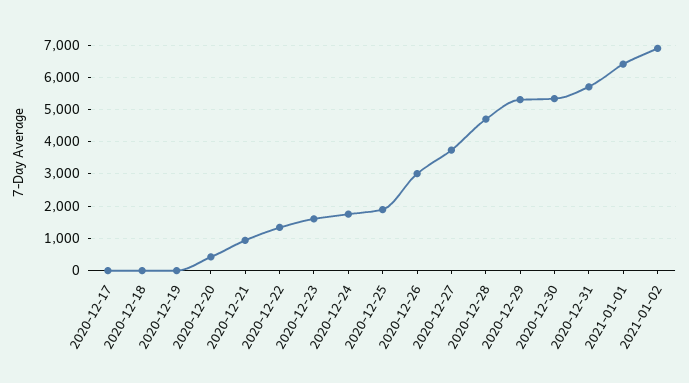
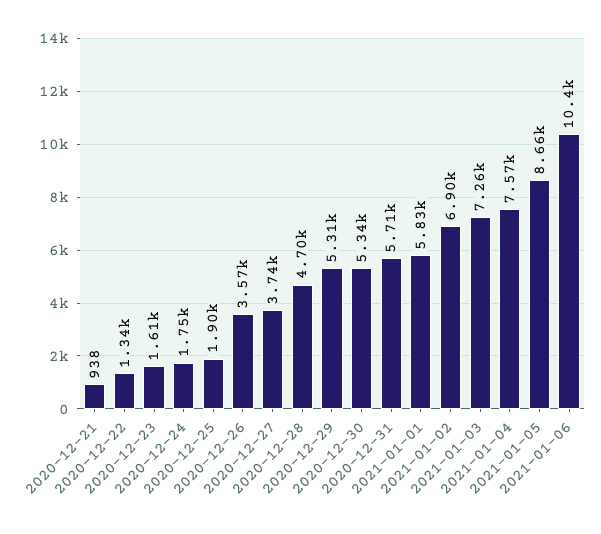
2020-12-17: 0 -> none
2020-12-18: 0 -> none
2020-12-19: 0 -> none
2020-12-20: 400 -> none
2020-12-26: 3000 -> 3570
2021-01-01: 6400 -> 5830
2021-01-03: none -> 7260
2021-01-04: none -> 7570
2021-01-05: none -> 8660
2021-01-06: none -> 10400

